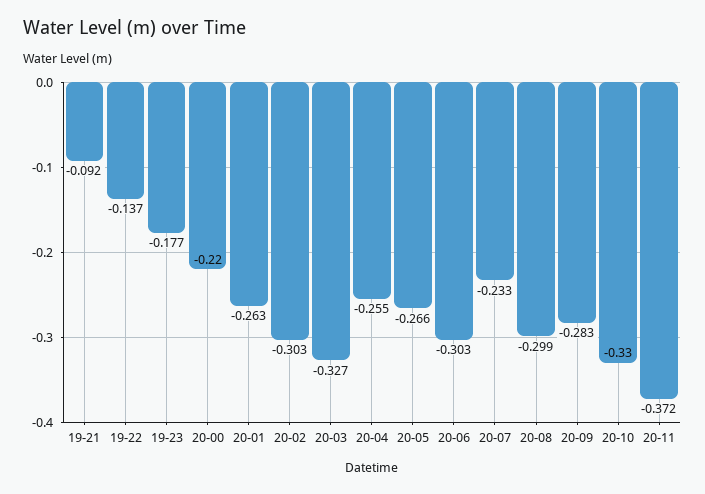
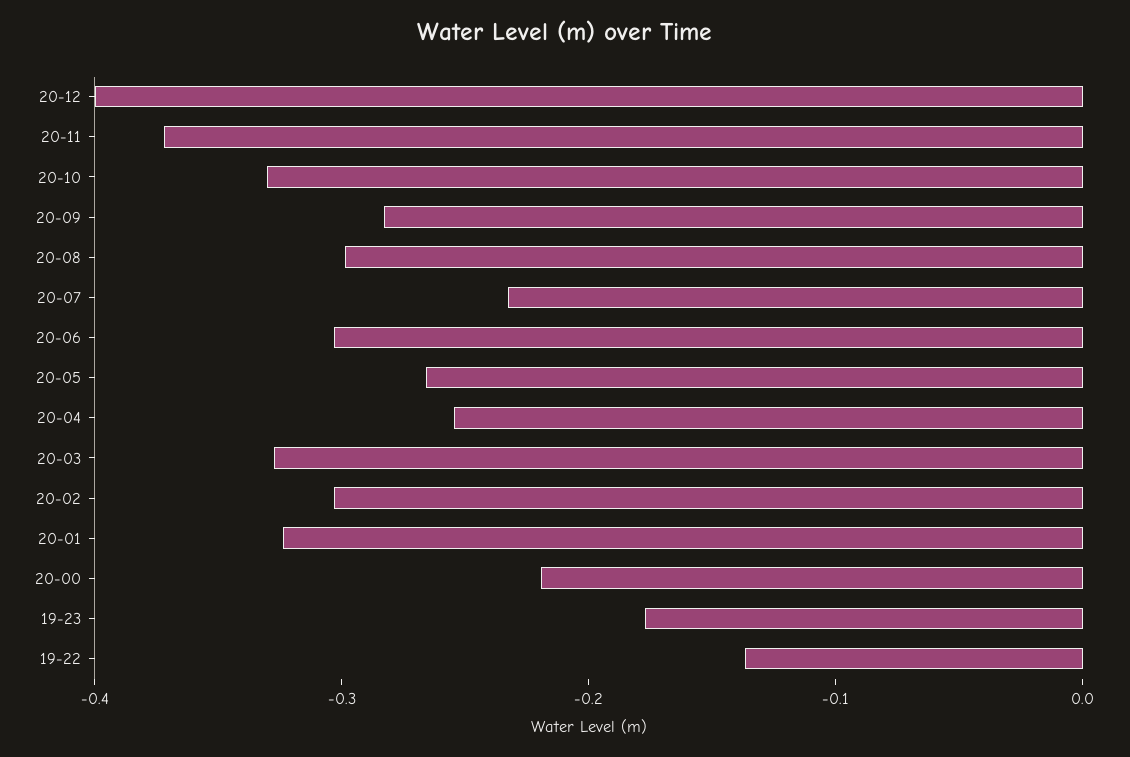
19-21: -0.092 -> none
20-01: -0.263 -> -0.32
20-12: none -> -0.4

